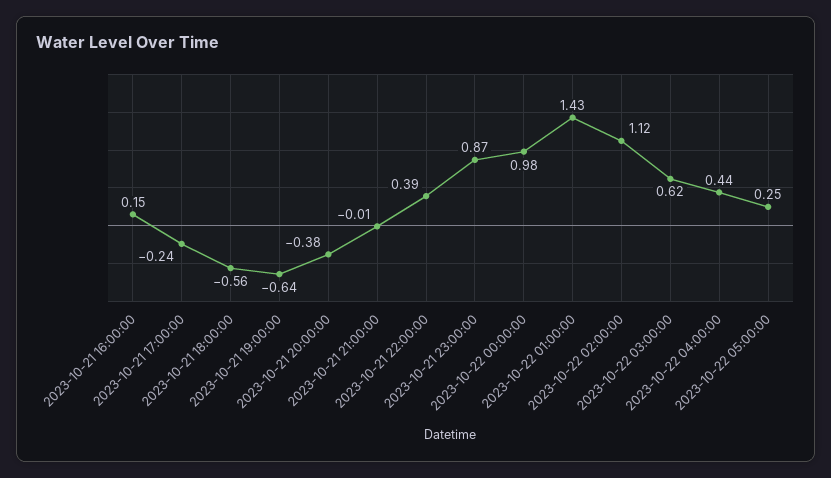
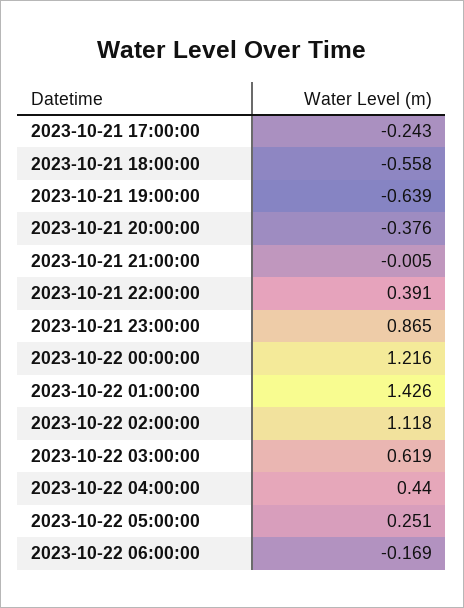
2023-10-21 16:00:00: 0.15 -> none
2023-10-22 00:00:00: 0.98 -> 1.216
2023-10-22 06:00:00: none -> -0.169

